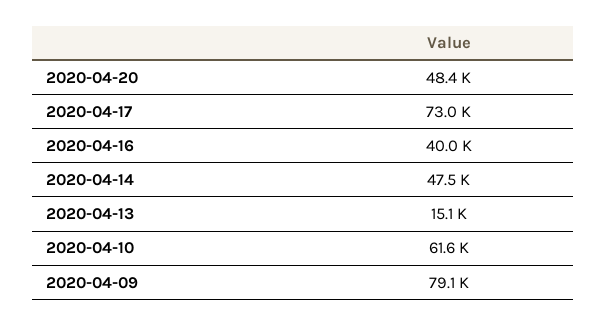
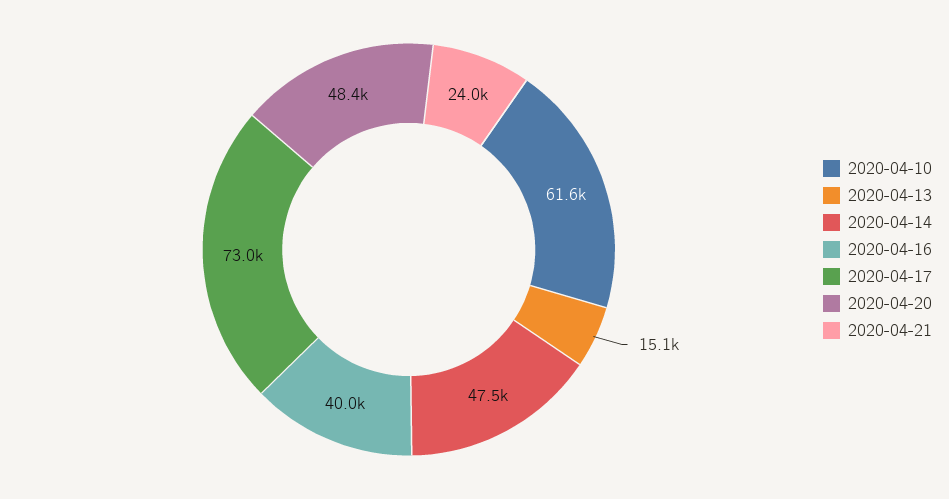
2020-04-09: 79100 -> none
2020-04-21: none -> 24000

